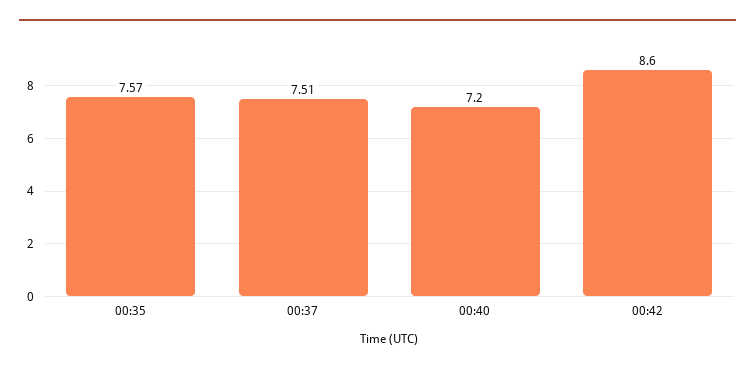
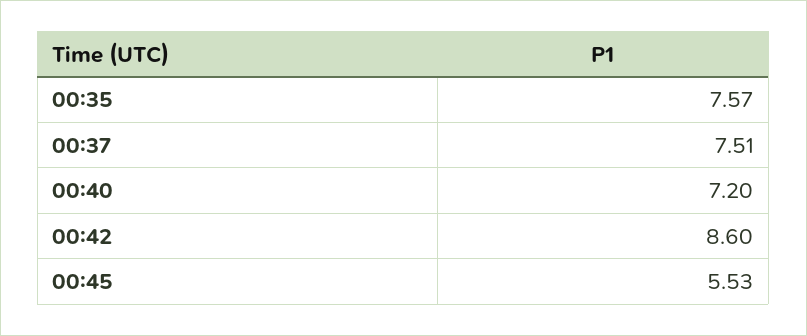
00:45: none -> 5.53

